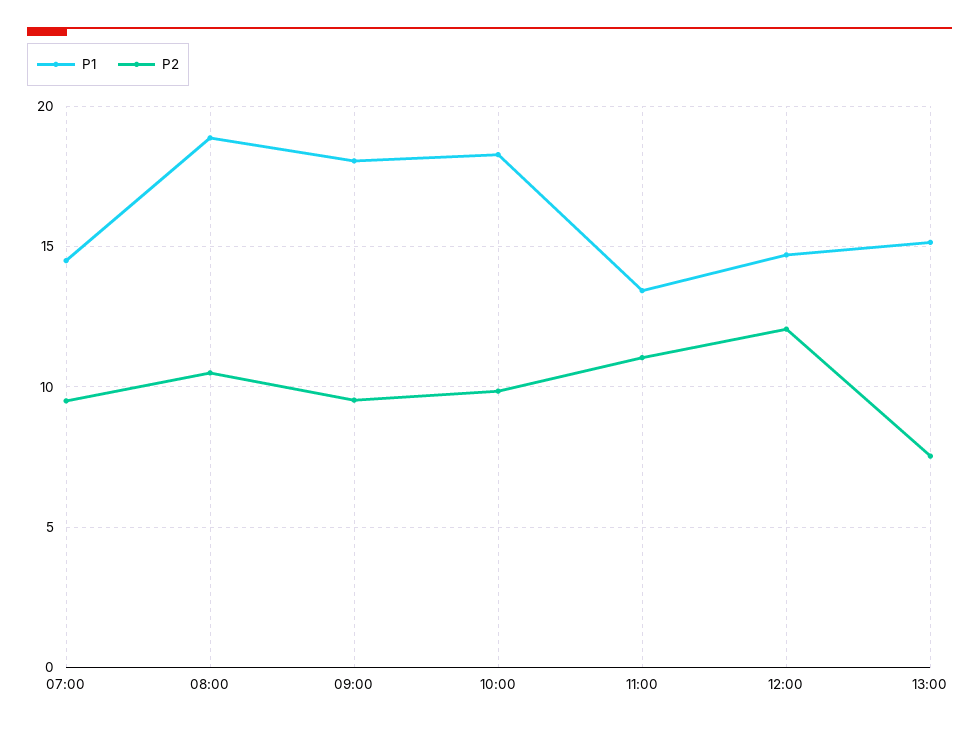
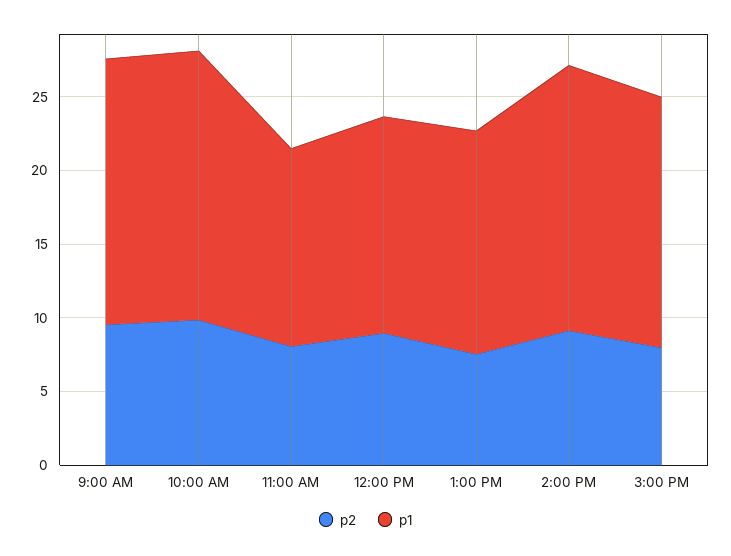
P1, 07:00: 14.5 -> none
P2, 07:00: 9.5 -> none
P1, 08:00: 19 -> none
P2, 08:00: 10.5 -> none
P2, 11:00: 11 -> 8
P2, 12:00: 12 -> 9
P2, 2:00 PM: none -> 9
P1, 2:00 PM: none -> 18
P2, 3:00 PM: none -> 8
P1, 3:00 PM: none -> 17

